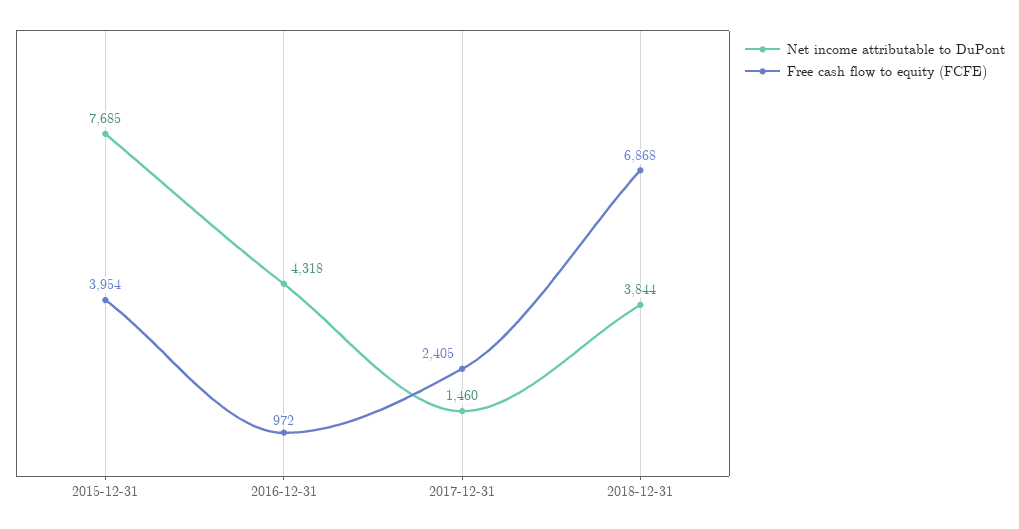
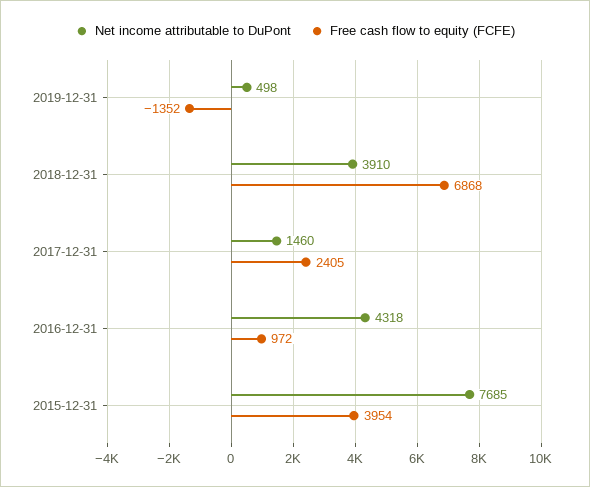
Net income attributable to DuPont, 2018-12-31: 3844 -> 3910
Net income attributable to DuPont, 2019-12-31: none -> 498
Free cash flow to equity (FCFE), 2019-12-31: none -> -1352

